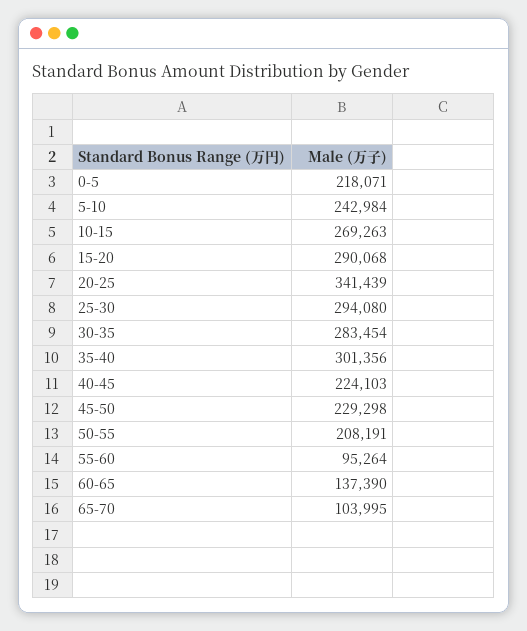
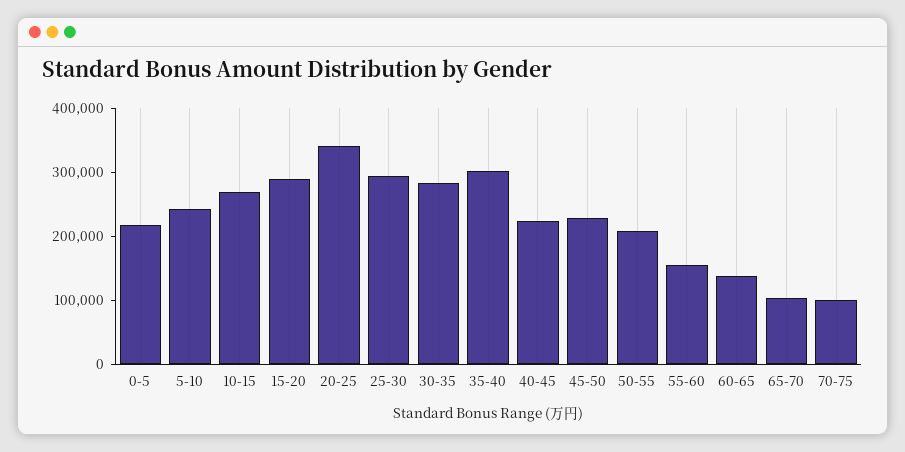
55-60: 95264 -> 160000
70-75: none -> 100000

